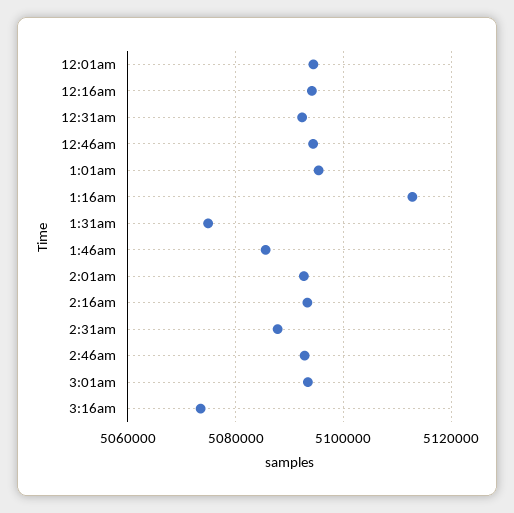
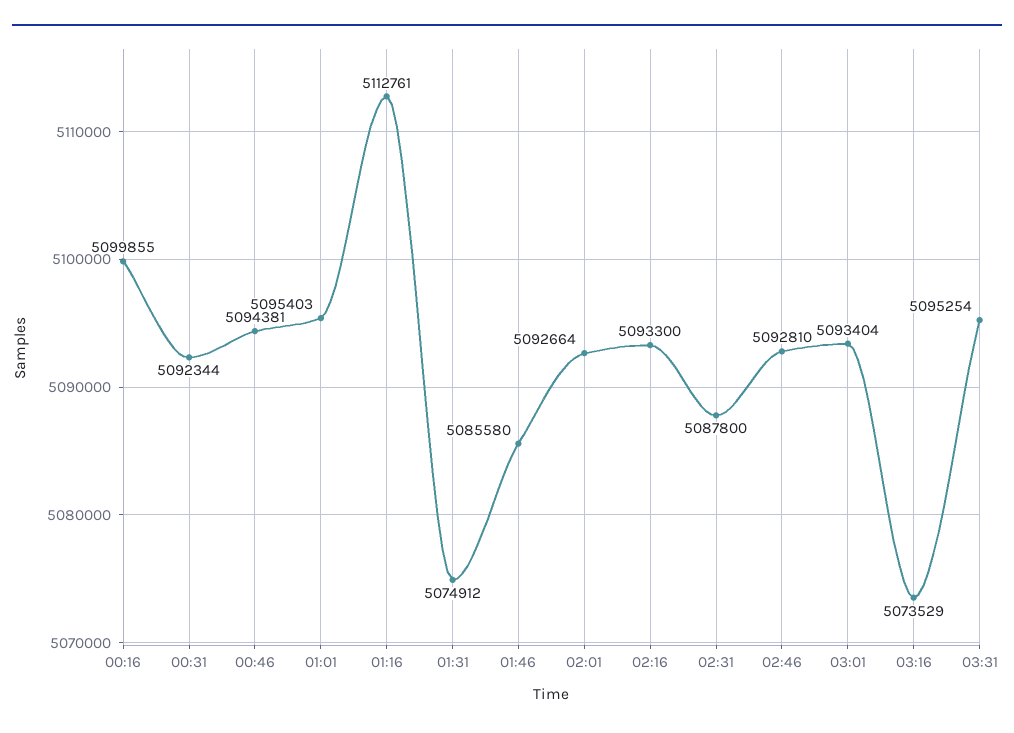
12:01am: 5094000 -> none
12:16am: 5094000 -> 5099855
03:31: none -> 5095254

